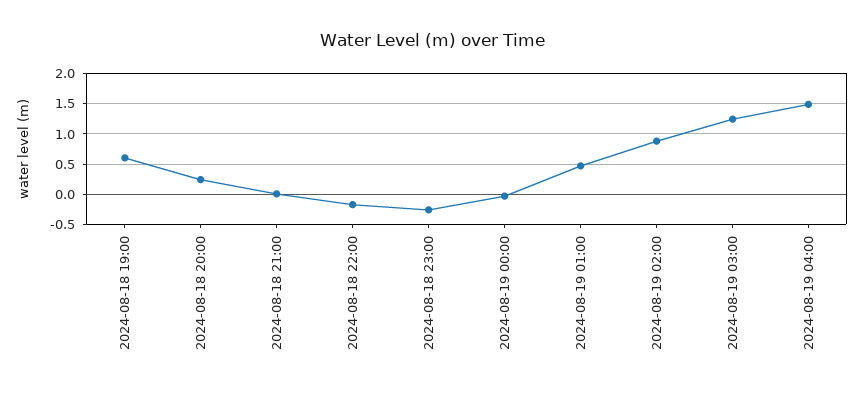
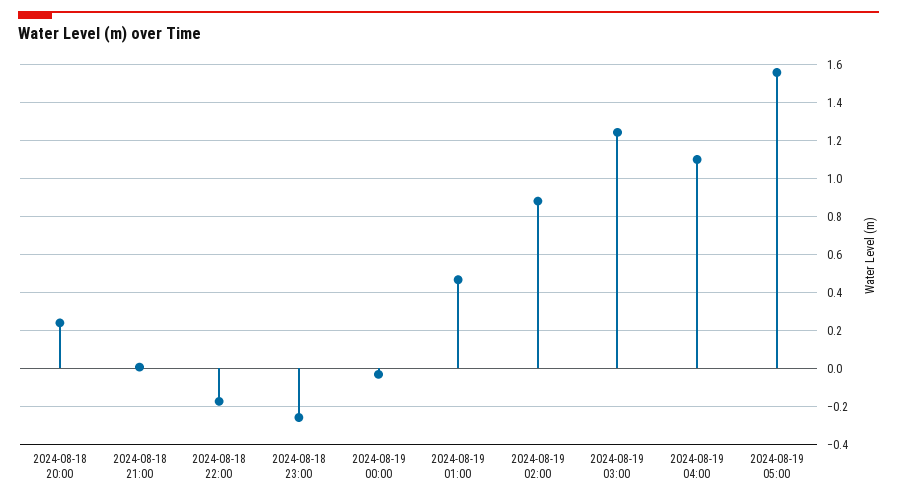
2024-08-18 19:00: 0.6 -> none
2024-08-19 04:00: 1.5 -> 1.1
2024-08-19 05:00: none -> 1.55

